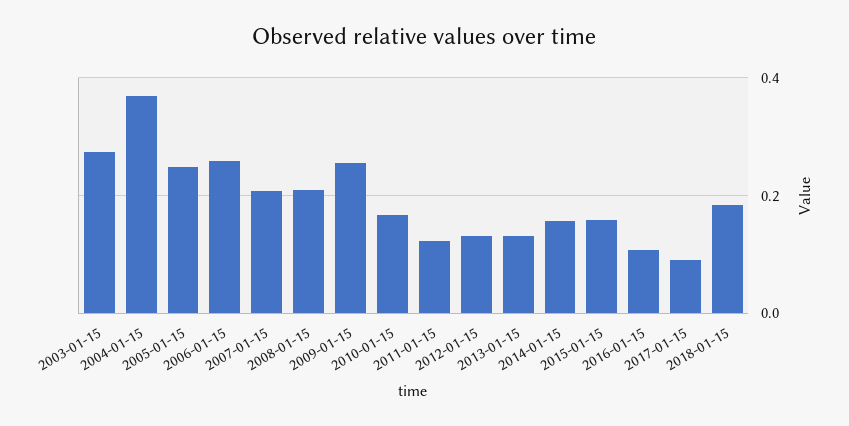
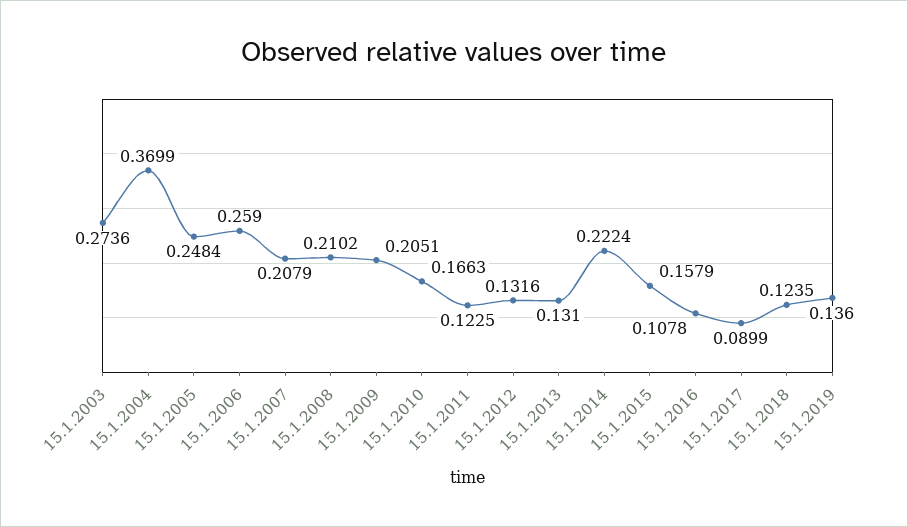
2009-01-15: 0.26 -> 0.2051
2014-01-15: 0.16 -> 0.2224
2018-01-15: 0.18 -> 0.1235
15.1.2019: none -> 0.136

